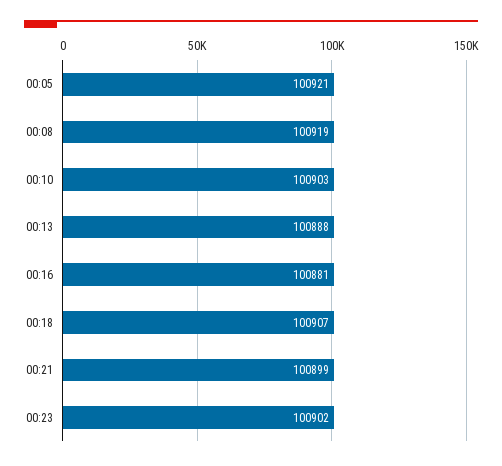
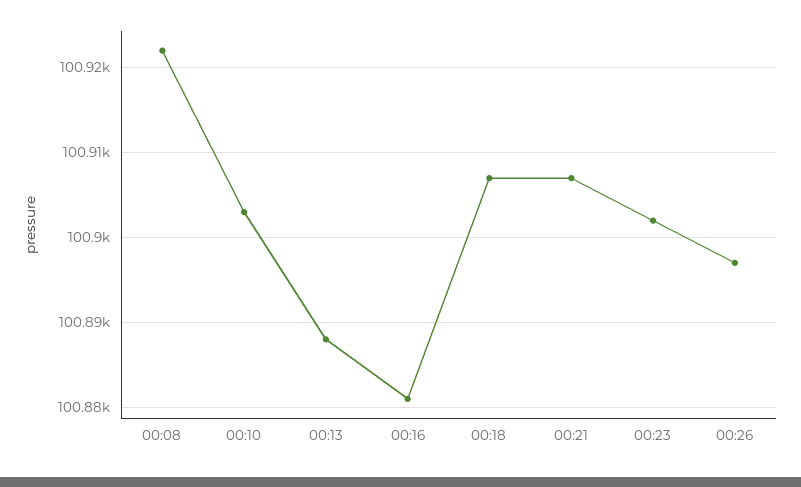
00:05: 100921 -> none
00:08: 100919 -> 100922
00:21: 100899 -> 100907
00:26: none -> 100897

